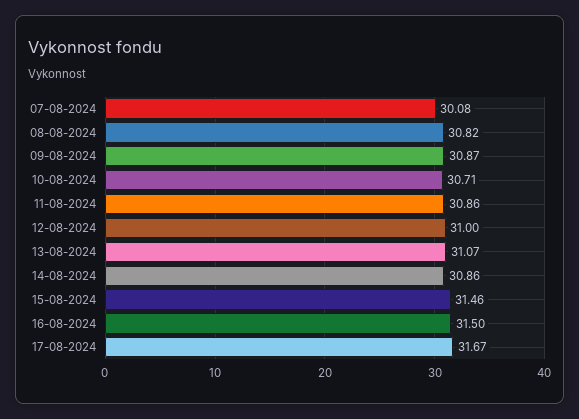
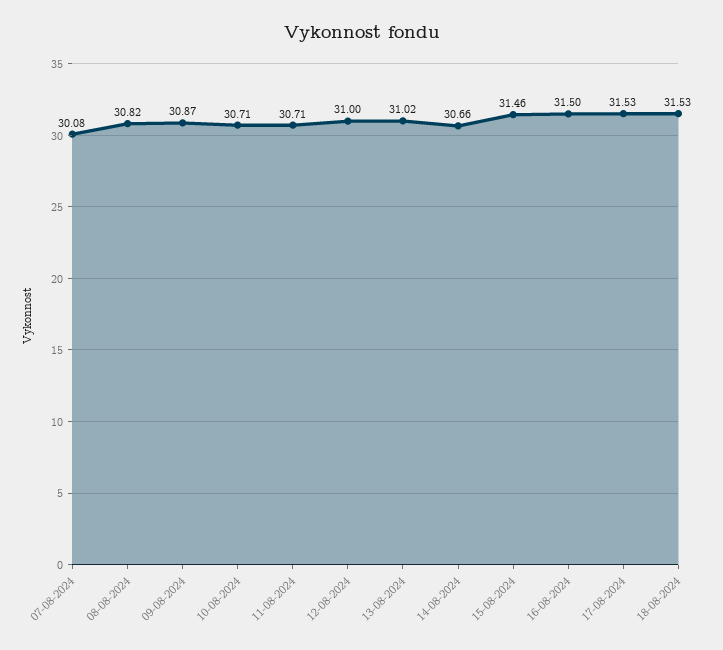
11-08-2024: 30.86 -> 30.71
13-08-2024: 31.07 -> 31.02
14-08-2024: 30.86 -> 30.66
17-08-2024: 31.67 -> 31.53
18-08-2024: none -> 31.53

